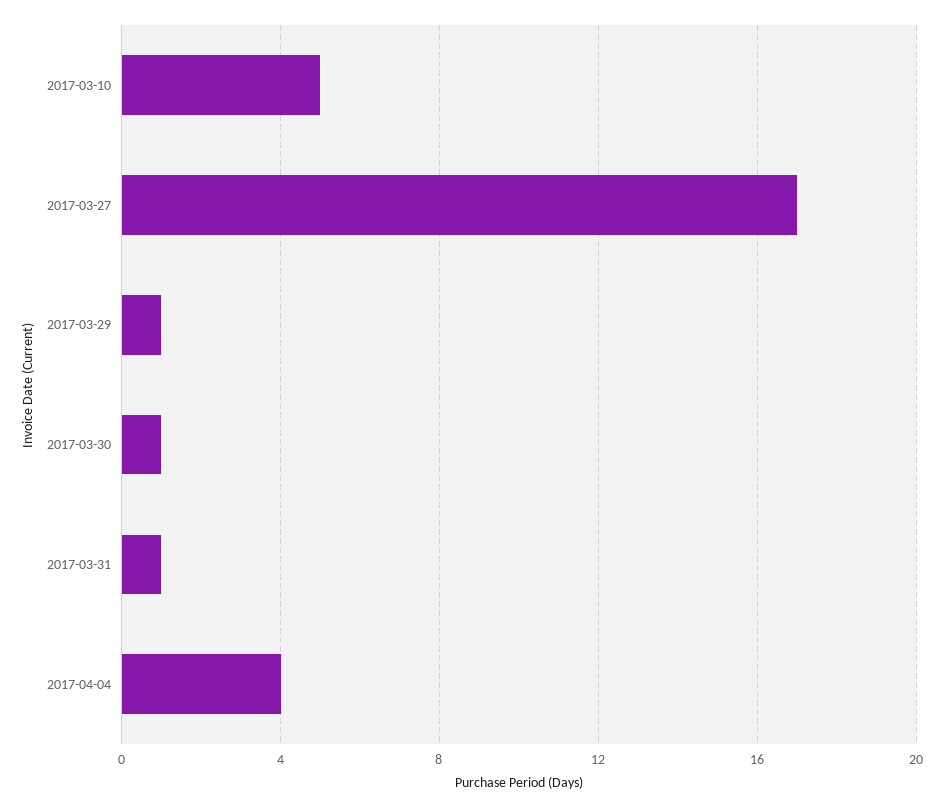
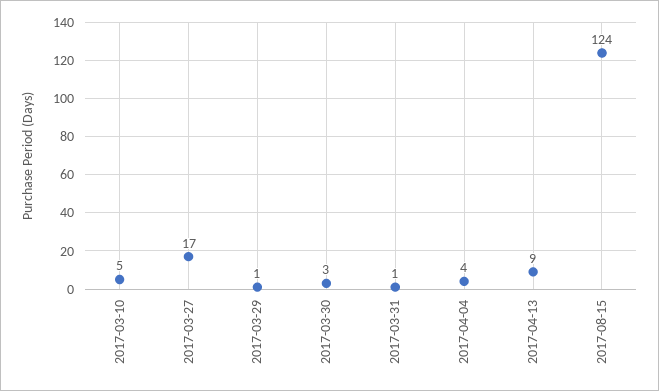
2017-03-30: 1 -> 3
2017-04-13: none -> 9
2017-08-15: none -> 124

